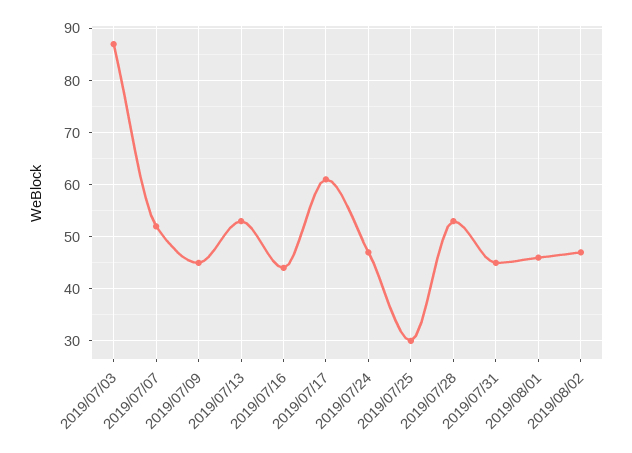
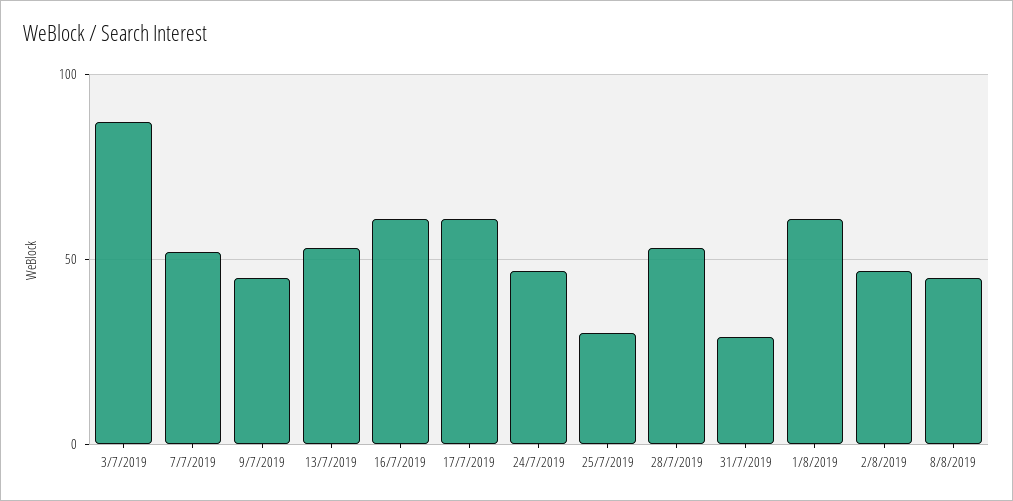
2019/07/16: 45 -> 60
2019/07/31: 45 -> 30
2019/08/01: 45 -> 60
8/8/2019: none -> 45

